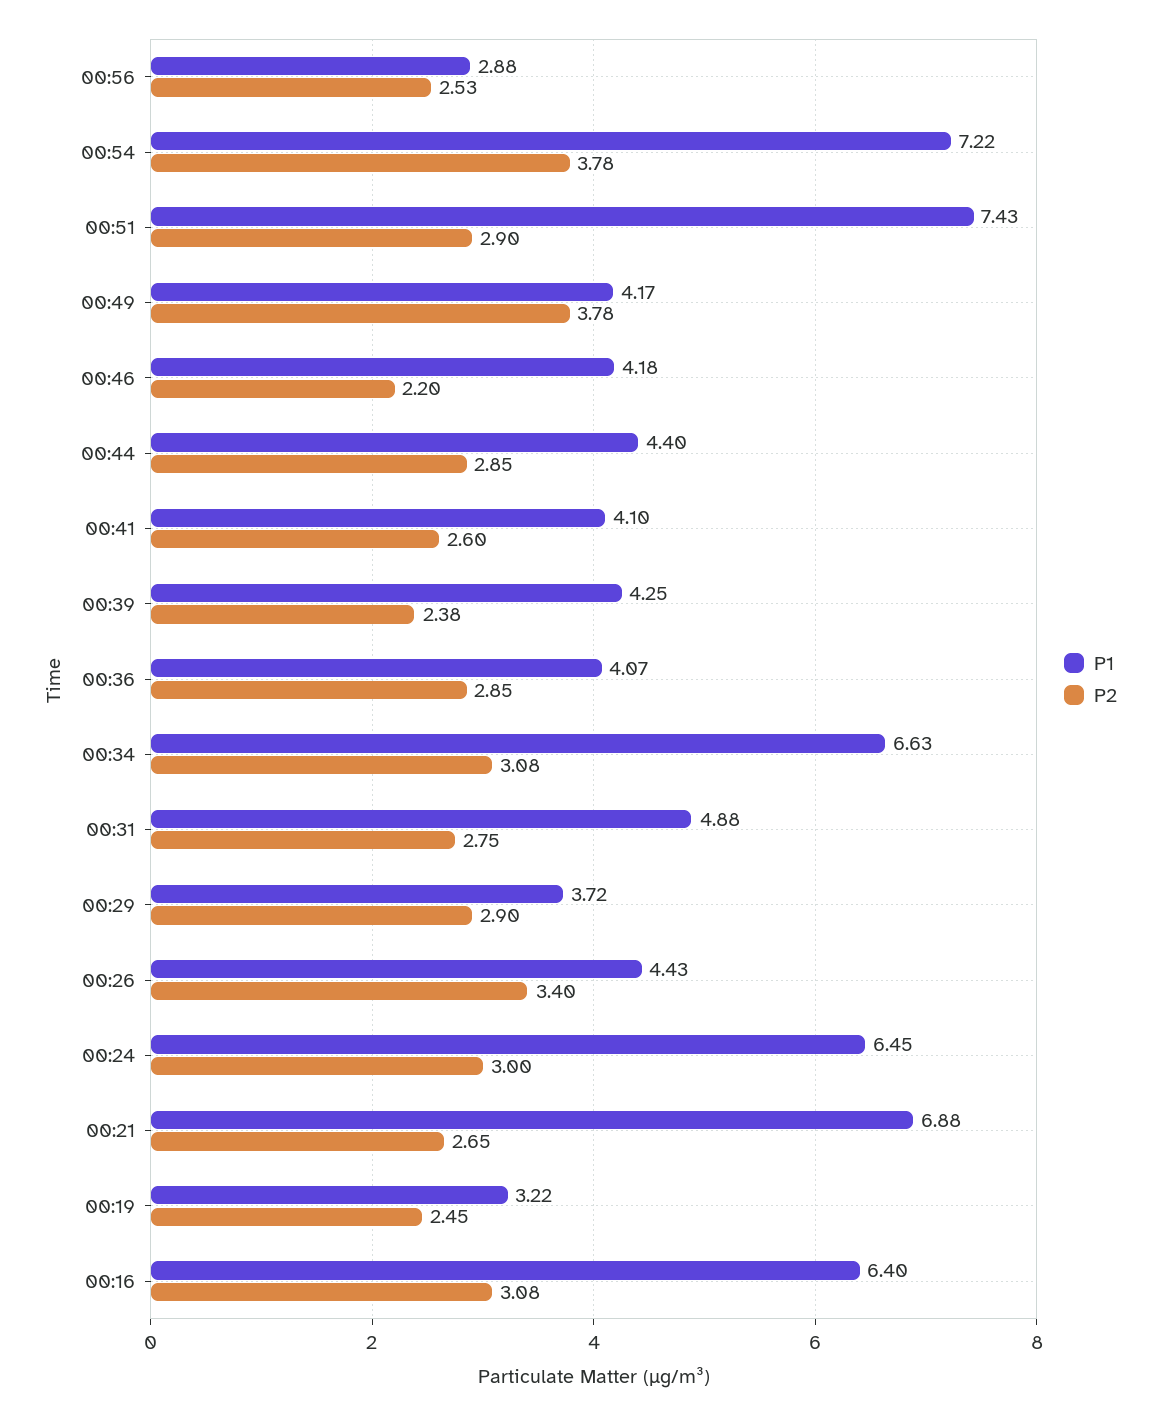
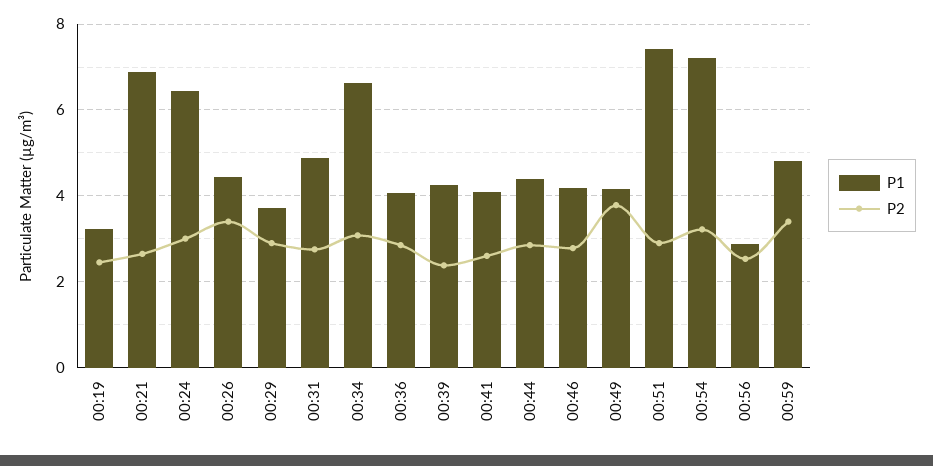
P2, 00:54: 3.78 -> 3.2
P2, 00:46: 2.2 -> 2.8
P1, 00:16: 6.4 -> none
P2, 00:16: 3.08 -> none
P1, 00:59: none -> 4.8
P2, 00:59: none -> 3.4

